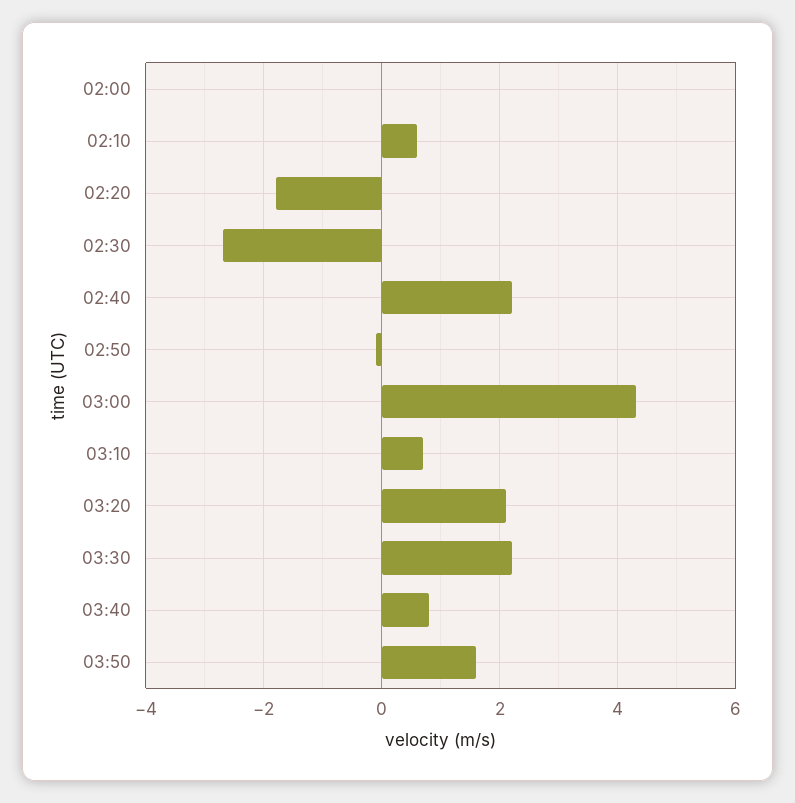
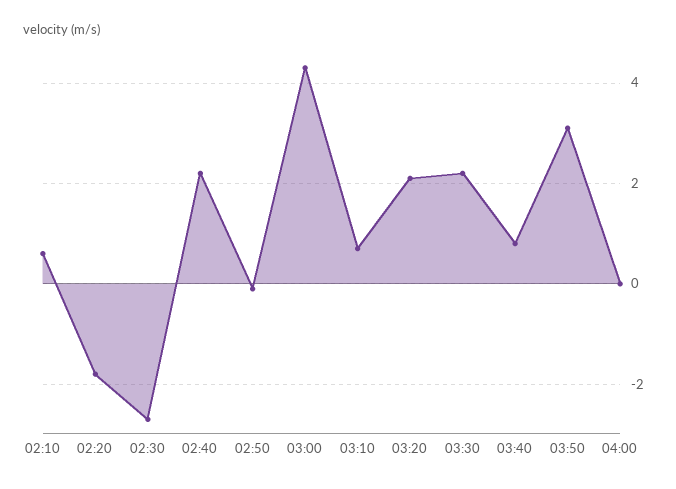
02:00: 0 -> none
03:50: 1.5 -> 3
04:00: none -> 0

